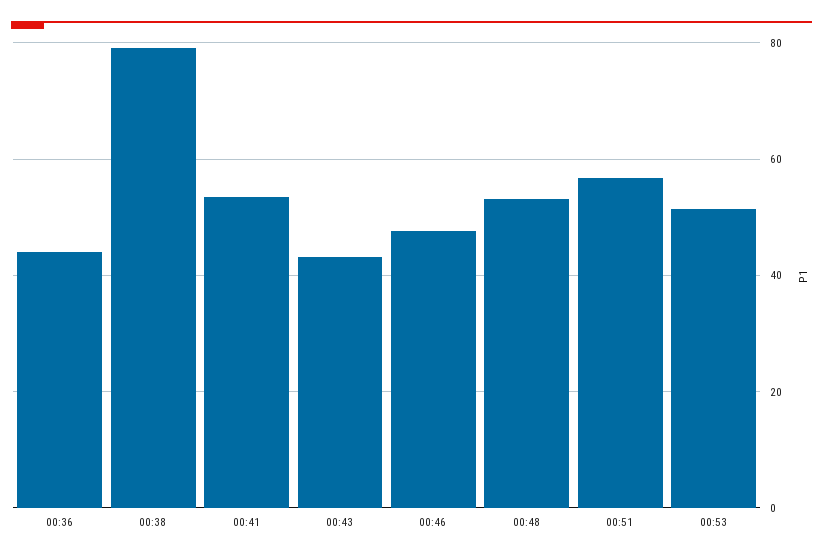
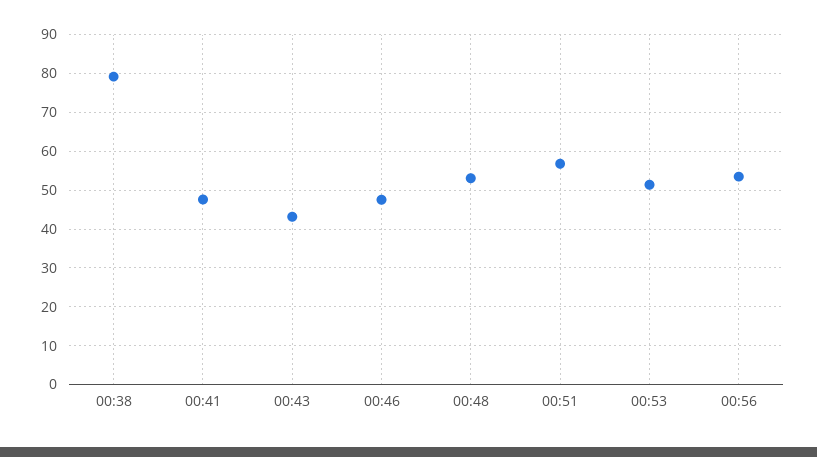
00:36: 44 -> none
00:41: 54 -> 48
00:56: none -> 54

